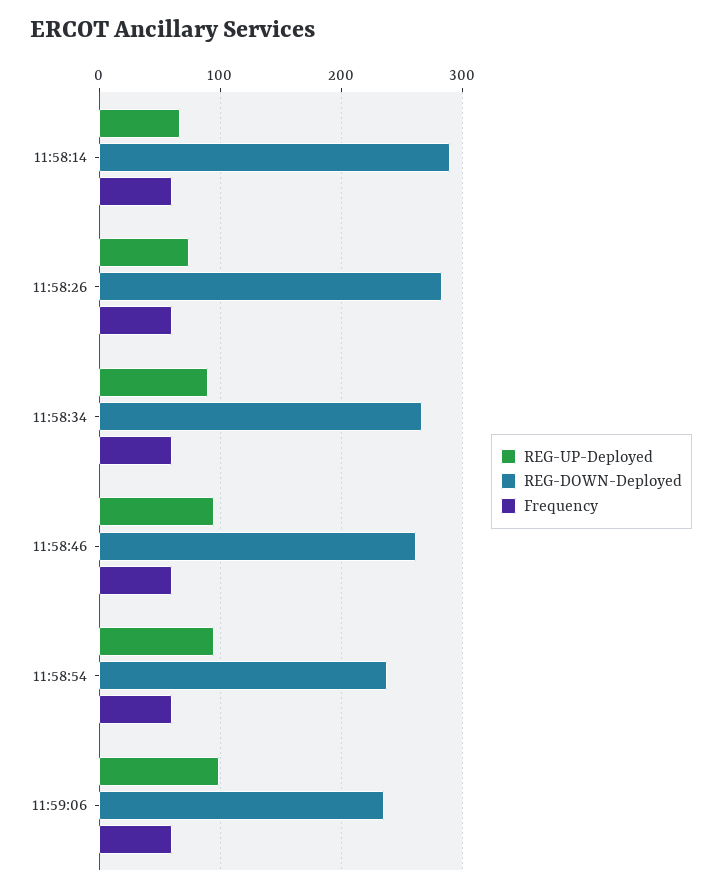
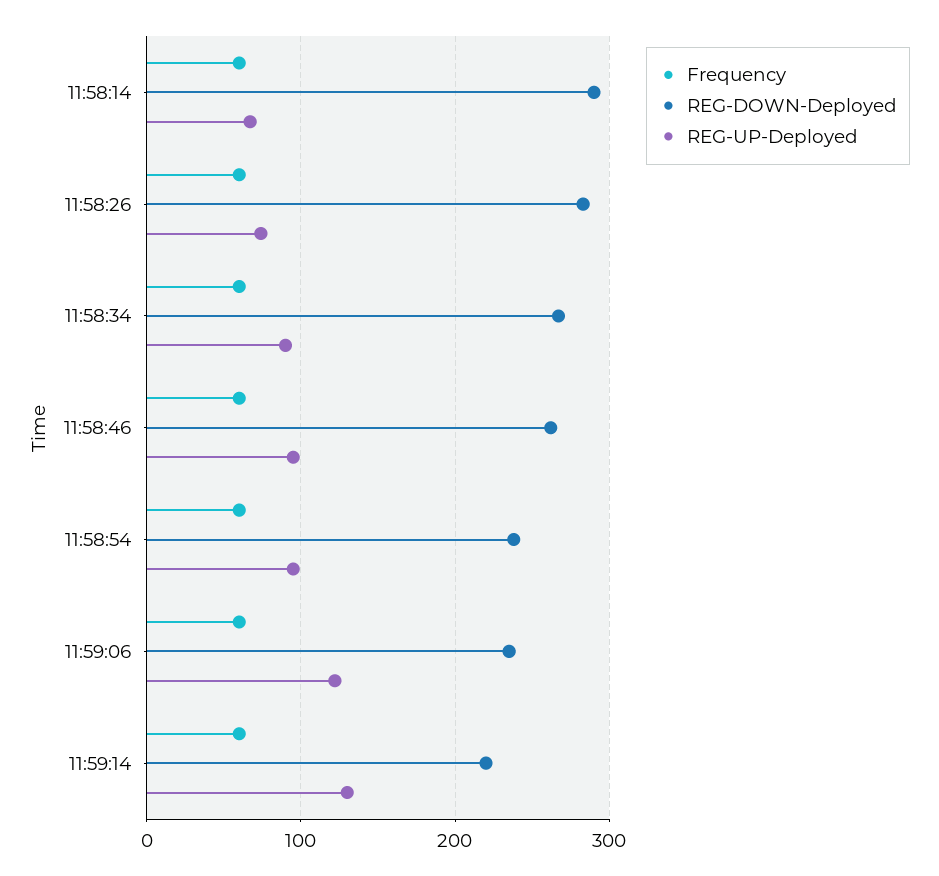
REG-UP-Deployed, 11:59:06: 100 -> 120
Frequency, 11:59:14: none -> 60
REG-DOWN-Deployed, 11:59:14: none -> 220
REG-UP-Deployed, 11:59:14: none -> 130

